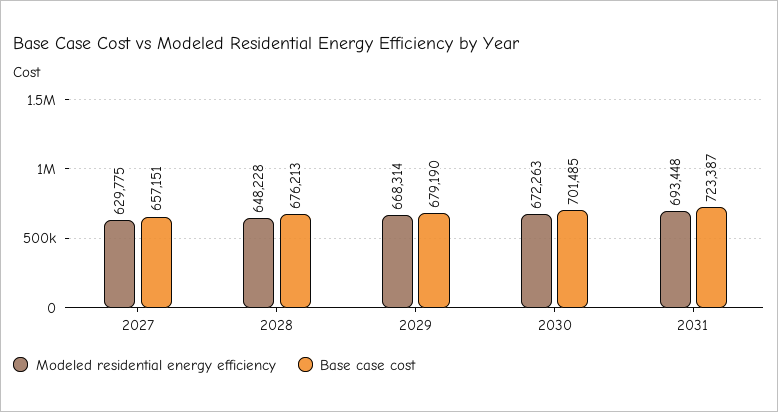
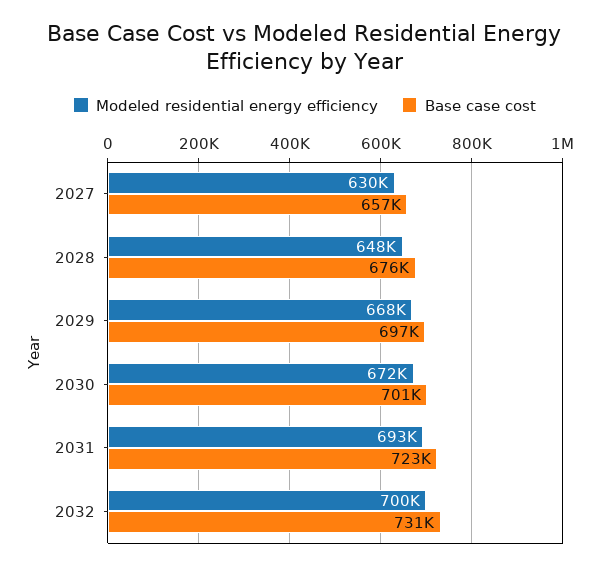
Base case cost, 2029: 679190 -> 697000
Modeled residential energy efficiency, 2032: none -> 700000
Base case cost, 2032: none -> 731000

